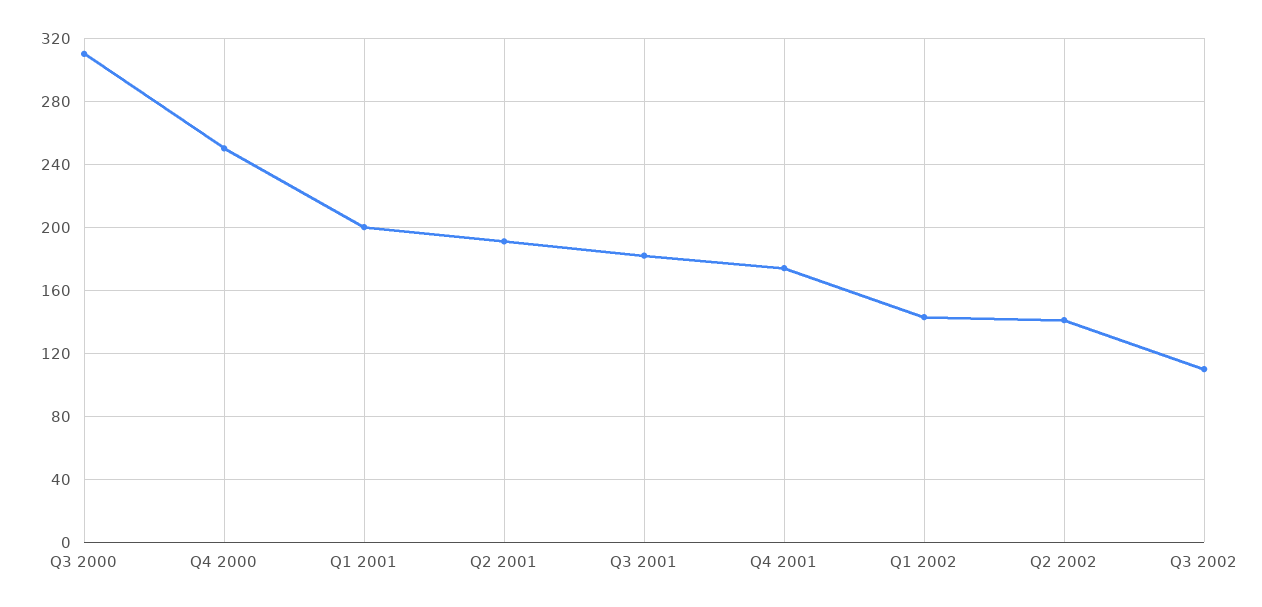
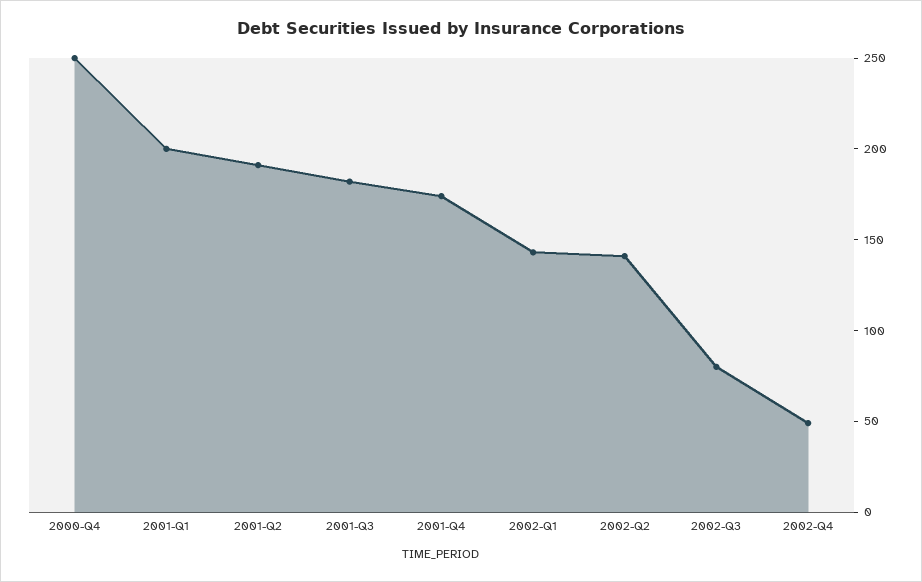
Q3 2000: 310 -> none
Q3 2002: 110 -> 80
2002-Q4: none -> 50

